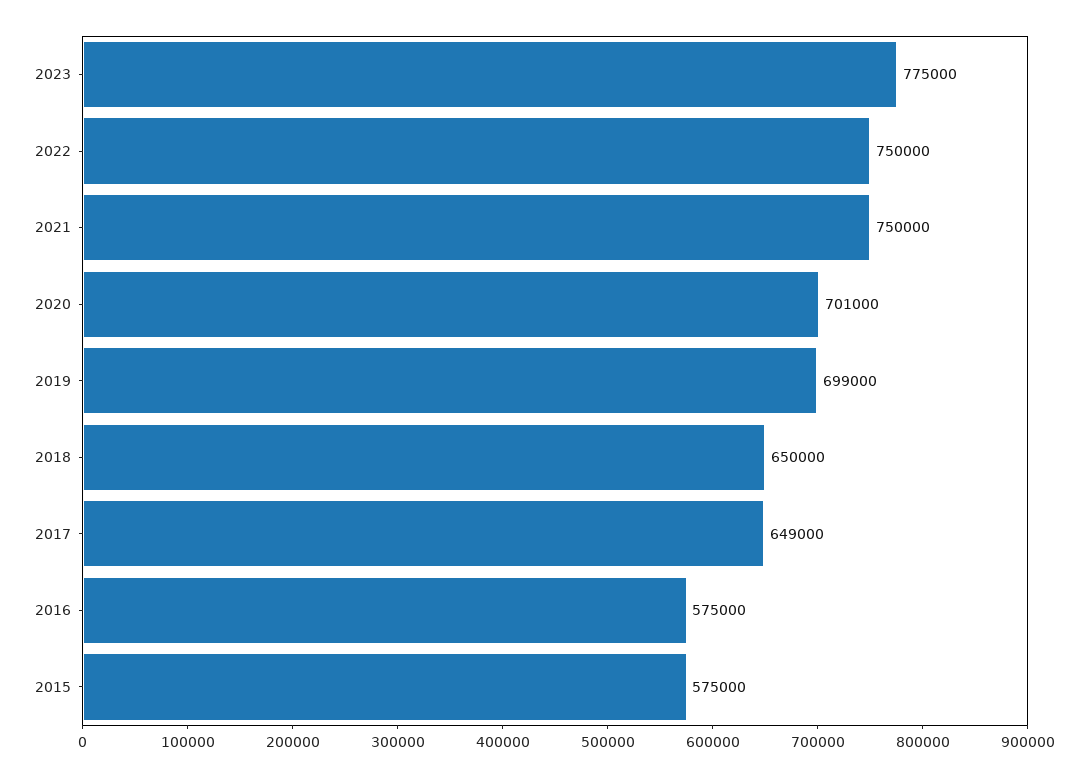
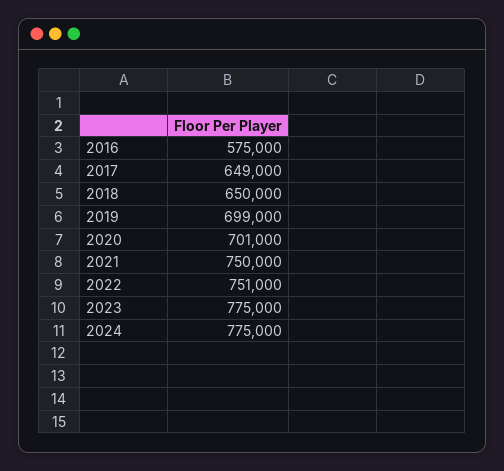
2022: 750000 -> 751000
2015: 575000 -> none
2024: none -> 775000

